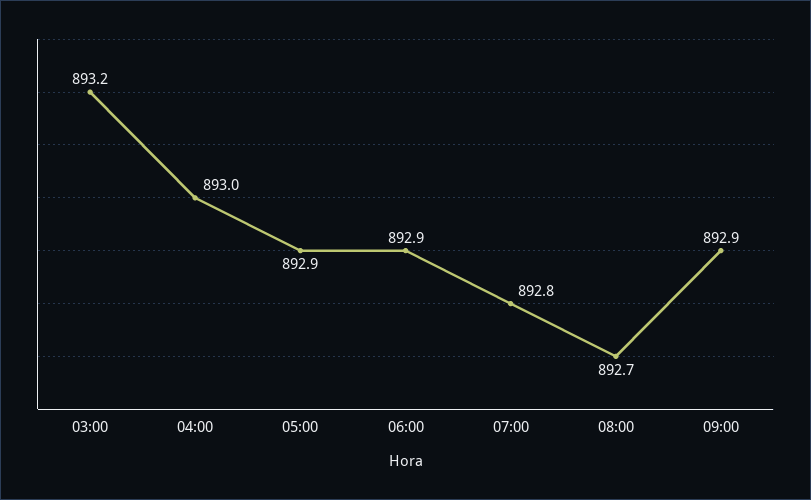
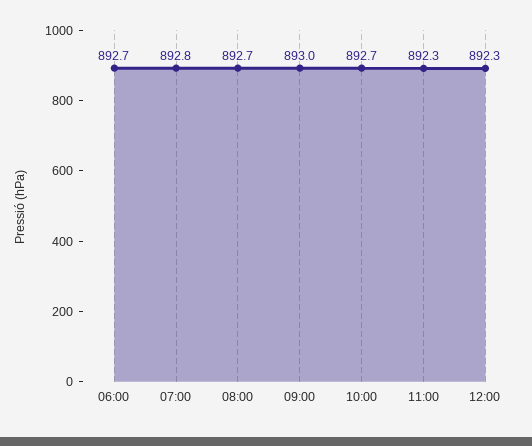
03:00: 893.2 -> none
04:00: 893 -> none
05:00: 892.9 -> none
06:00: 892.9 -> 892.7
09:00: 892.9 -> 893
10:00: none -> 892.7
11:00: none -> 892.3
12:00: none -> 892.3

